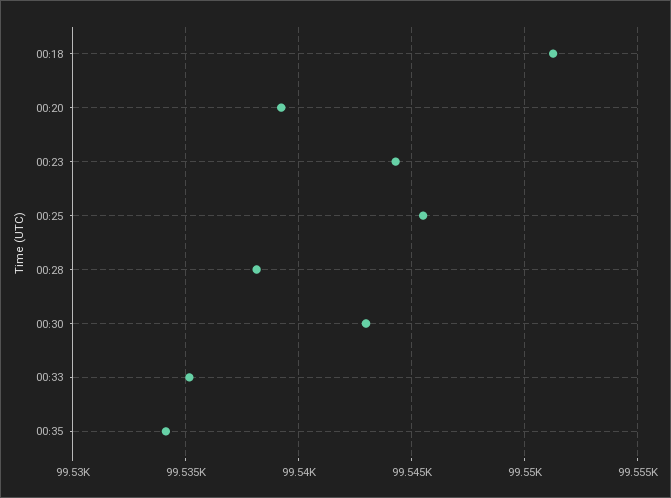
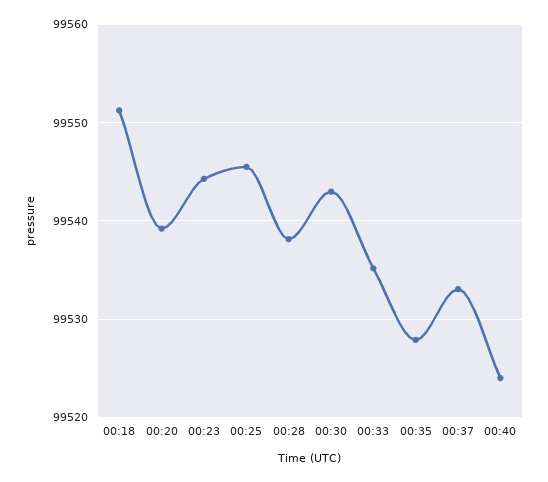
00:35: 99534 -> 99528
00:37: none -> 99533
00:40: none -> 99524

